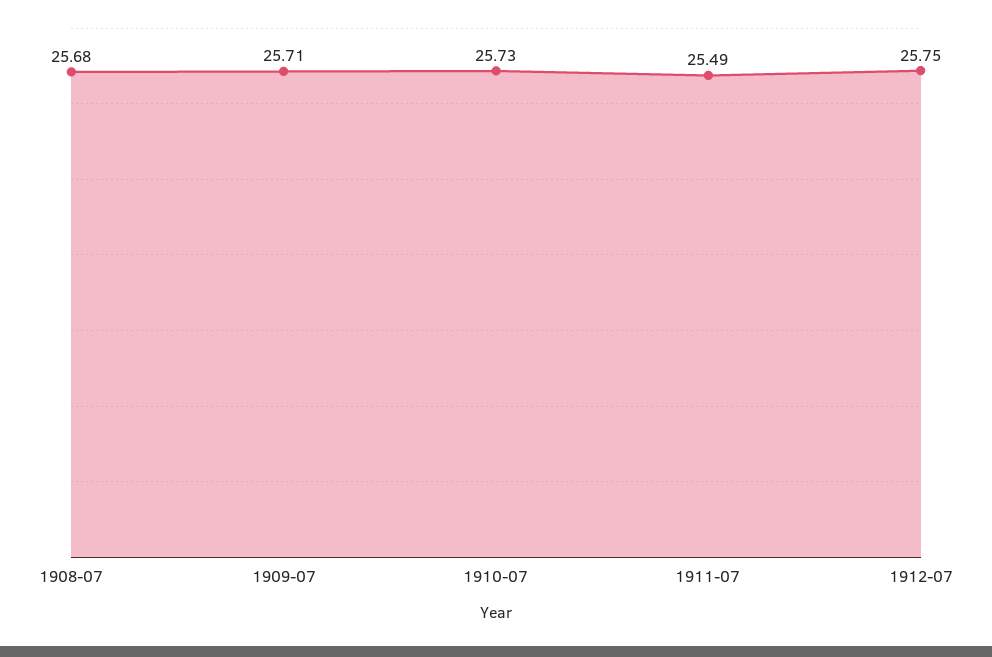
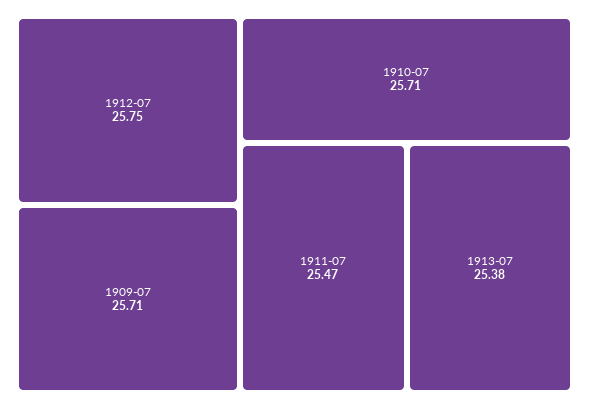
1908-07: 25.68 -> none
1910-07: 25.73 -> 25.71
1911-07: 25.49 -> 25.47
1913-07: none -> 25.38

